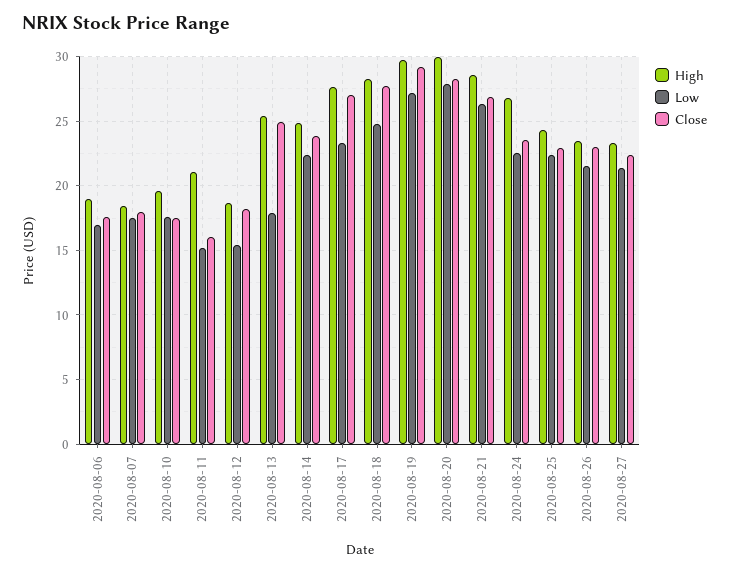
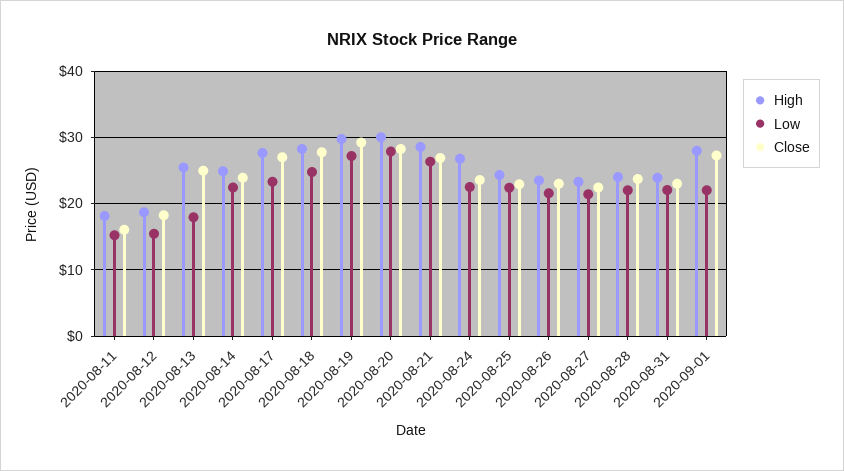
High, 2020-08-06: 19 -> none
Low, 2020-08-06: 17 -> none
Close, 2020-08-06: 17.5 -> none
High, 2020-08-07: 18.5 -> none
Low, 2020-08-07: 17.5 -> none
Close, 2020-08-07: 18 -> none
High, 2020-08-10: 19.5 -> none
Low, 2020-08-10: 17.5 -> none
Close, 2020-08-10: 17.5 -> none
High, 2020-08-11: 21 -> 18
High, 2020-08-28: none -> 24
Low, 2020-08-28: none -> 22
Close, 2020-08-28: none -> 24
High, 2020-08-31: none -> 24
Low, 2020-08-31: none -> 22
Close, 2020-08-31: none -> 23
High, 2020-09-01: none -> 28
Low, 2020-09-01: none -> 22
Close, 2020-09-01: none -> 27

